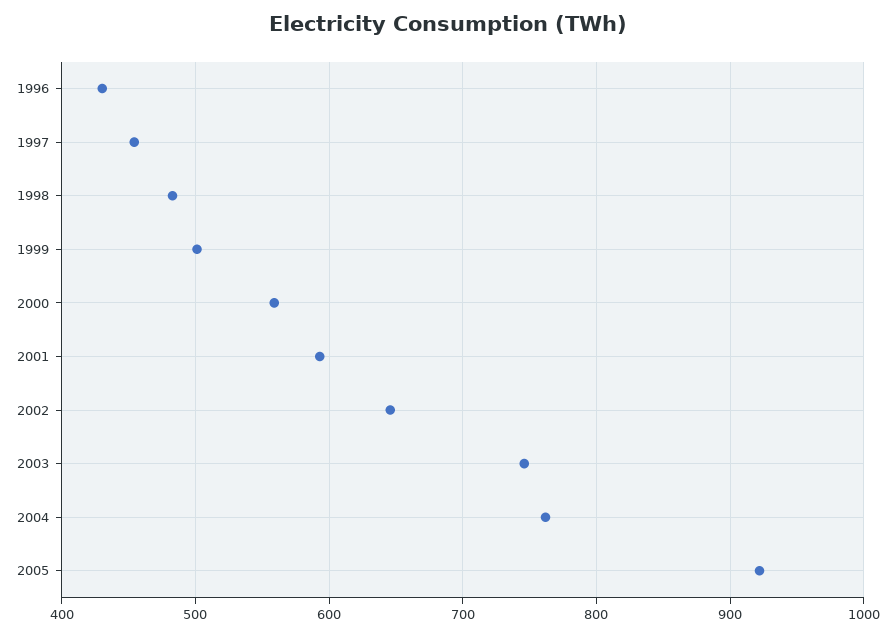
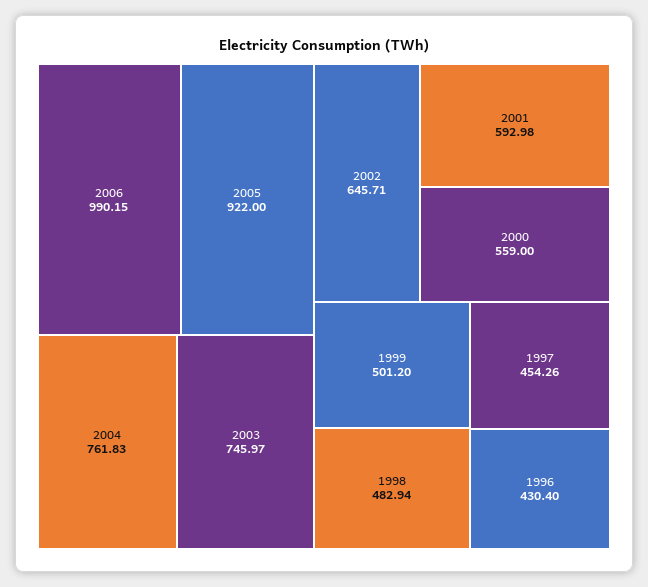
2006: none -> 990.15

